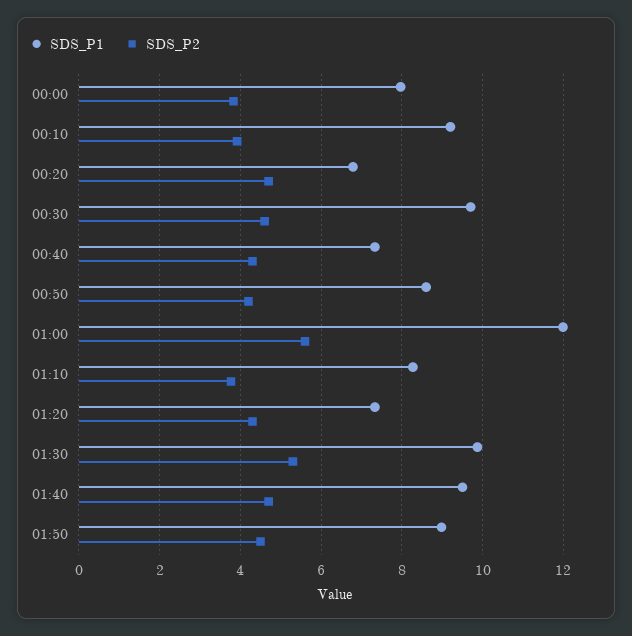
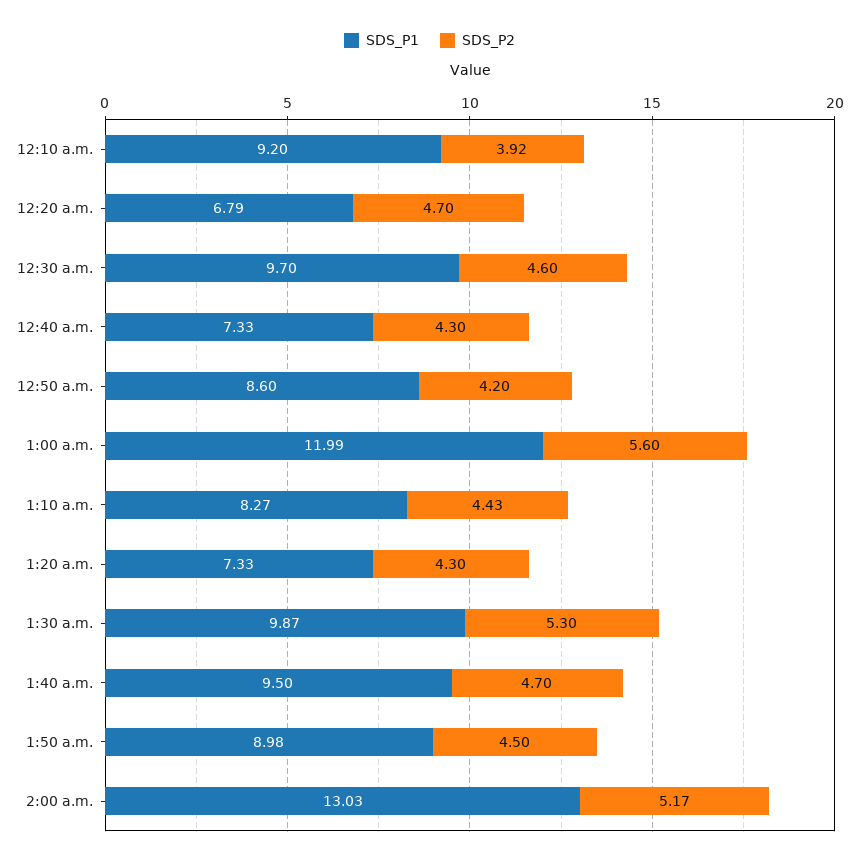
SDS_P1, 00:00: 8 -> none
SDS_P2, 00:00: 3.8 -> none
SDS_P2, 01:10: 3.8 -> 4.43
SDS_P1, 2:00 a.m.: none -> 13.03
SDS_P2, 2:00 a.m.: none -> 5.17

